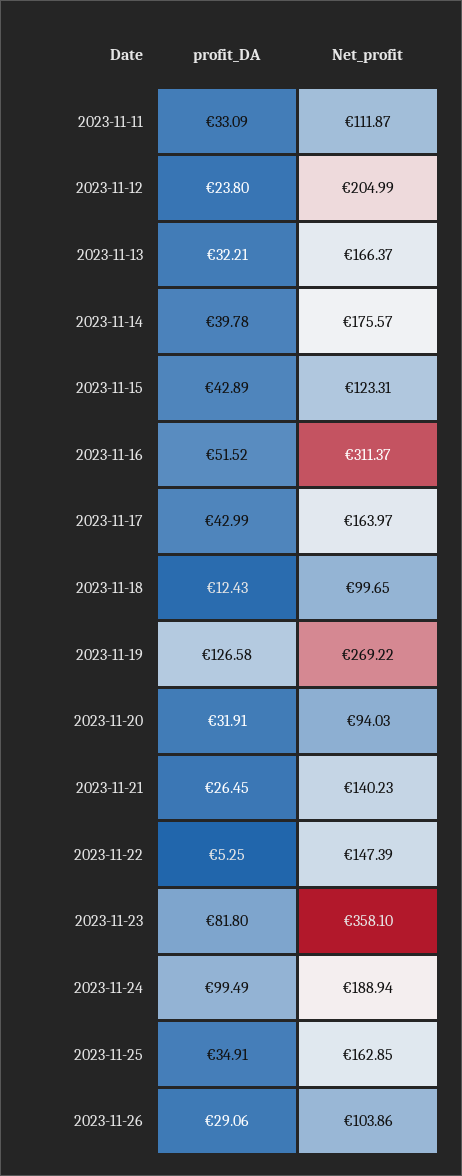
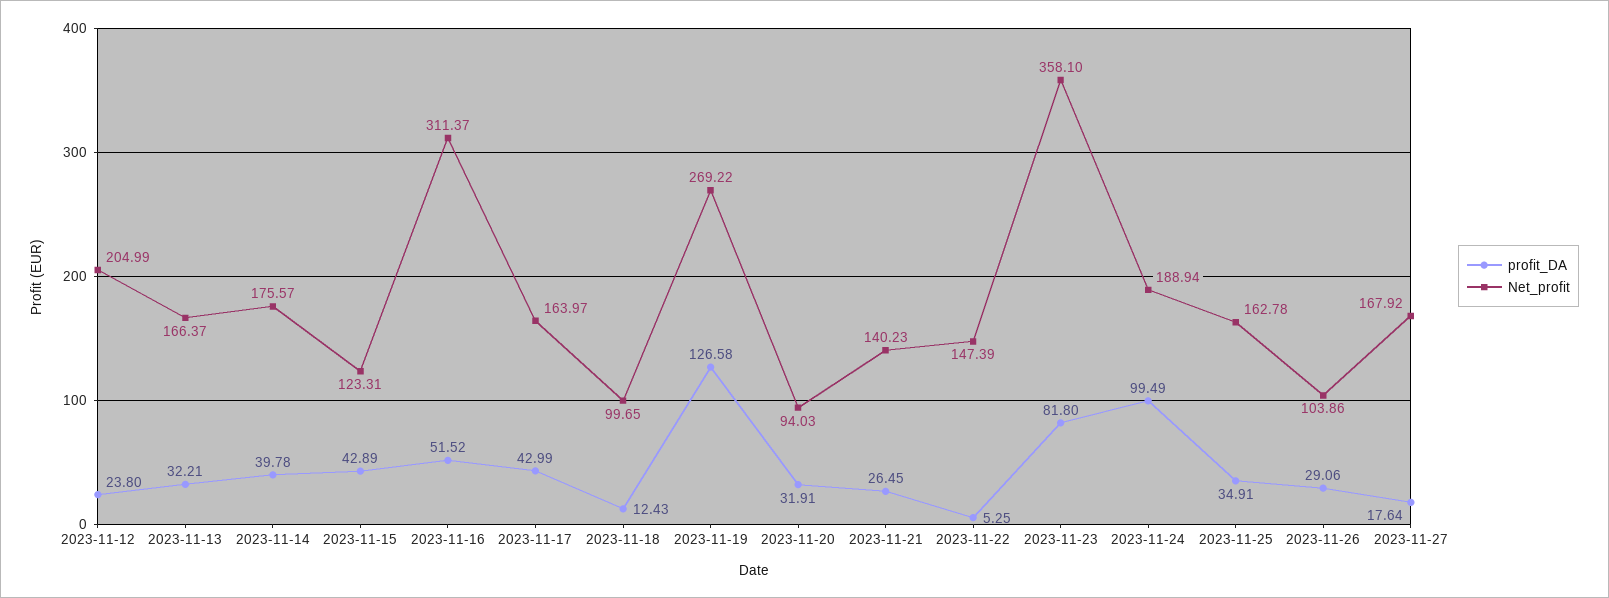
profit_DA, 2023-11-11: 33.09 -> none
Net_profit, 2023-11-11: 111.87 -> none
Net_profit, 2023-11-25: 162.85 -> 162.78
profit_DA, 2023-11-27: none -> 17.64
Net_profit, 2023-11-27: none -> 167.92

